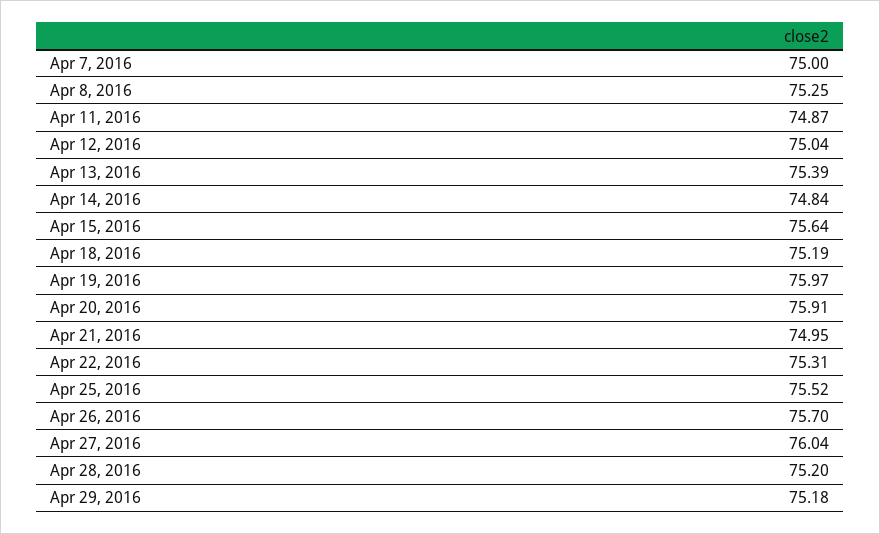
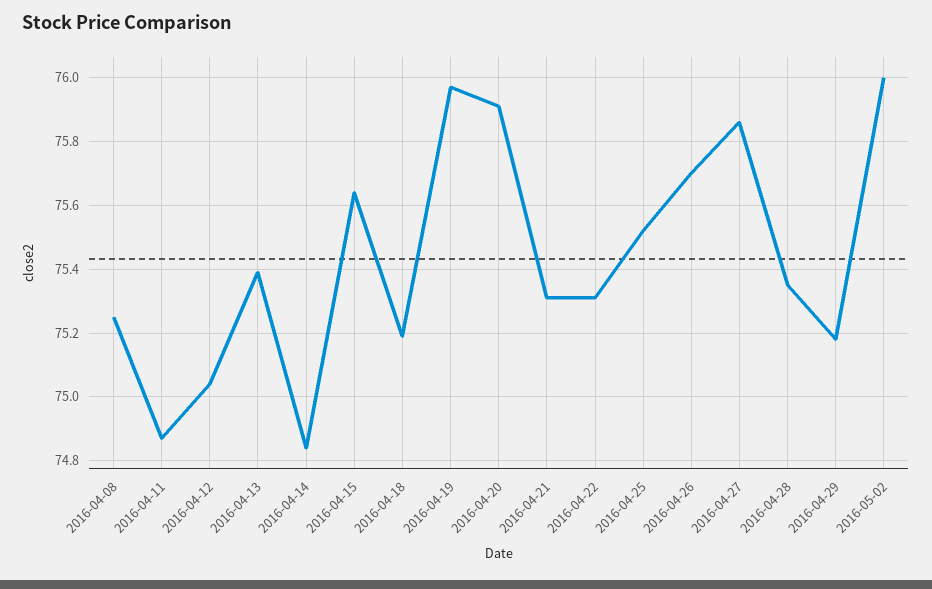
Apr 7, 2016: 75 -> none
Apr 21, 2016: 74.95 -> 75.3
Apr 27, 2016: 76.04 -> 75.85
Apr 28, 2016: 75.2 -> 75.35
2016-05-02: none -> 76

